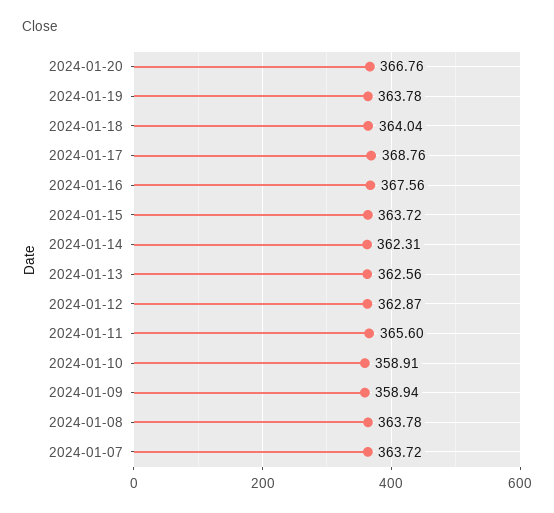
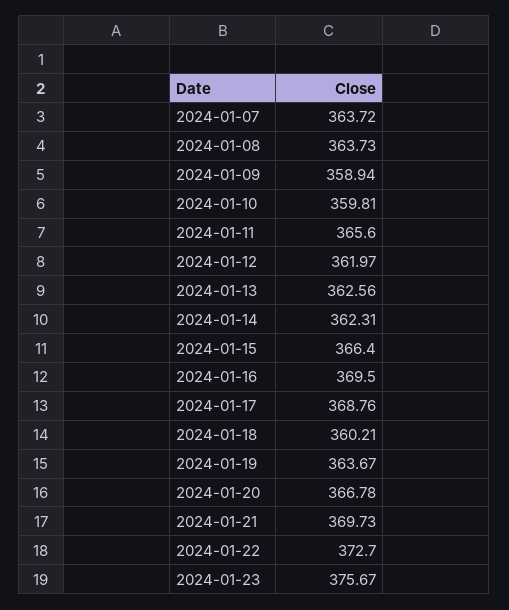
2024-01-20: 366.76 -> 366.78
2024-01-19: 363.78 -> 363.67
2024-01-18: 364.04 -> 360.21
2024-01-16: 367.56 -> 369.5
2024-01-15: 363.72 -> 366.4
2024-01-12: 362.87 -> 361.97
2024-01-10: 358.91 -> 359.81
2024-01-08: 363.78 -> 363.73
2024-01-21: none -> 369.73
2024-01-22: none -> 372.7
2024-01-23: none -> 375.67

